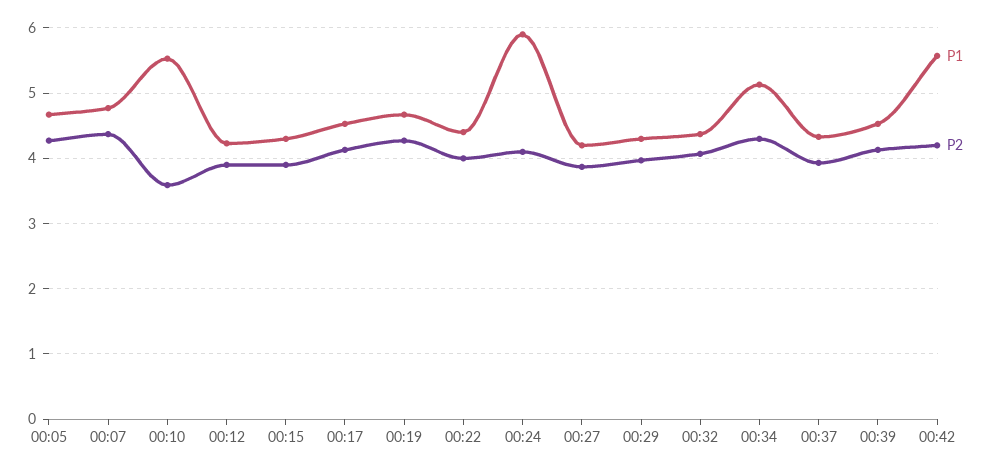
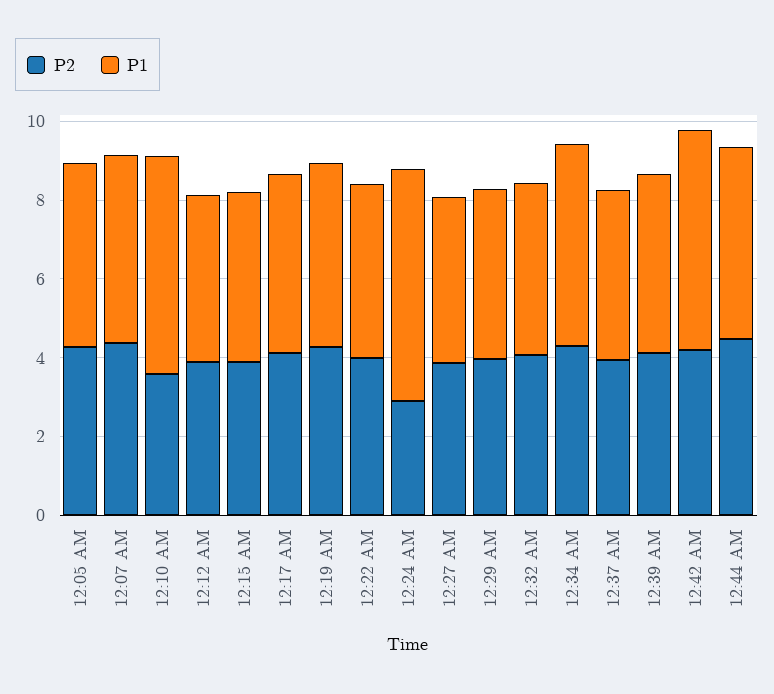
P2, 00:24: 4.1 -> 3
P2, 12:44 AM: none -> 4.5
P1, 12:44 AM: none -> 5

